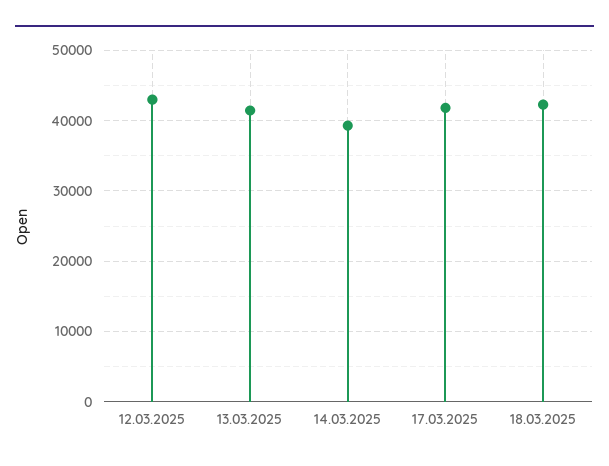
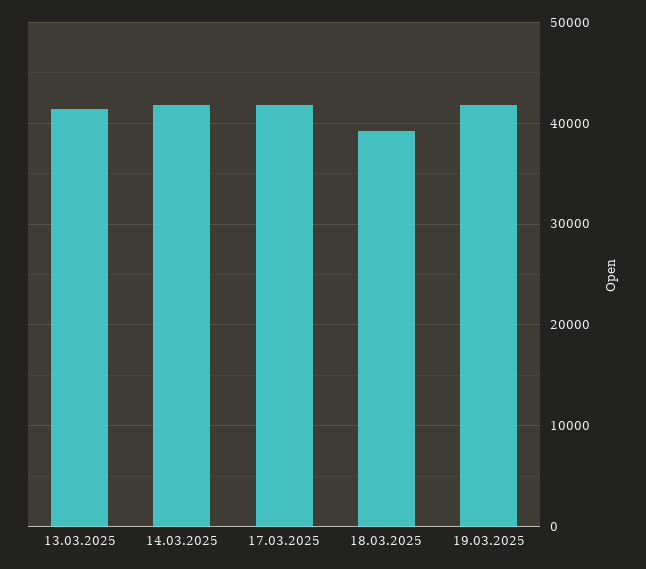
12.03.2025: 43000 -> none
14.03.2025: 39000 -> 42000
18.03.2025: 42000 -> 39000
19.03.2025: none -> 42000

